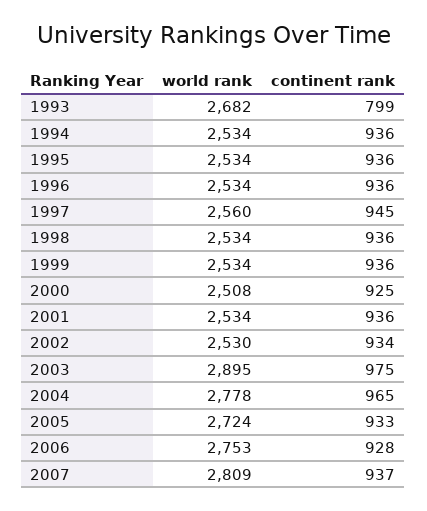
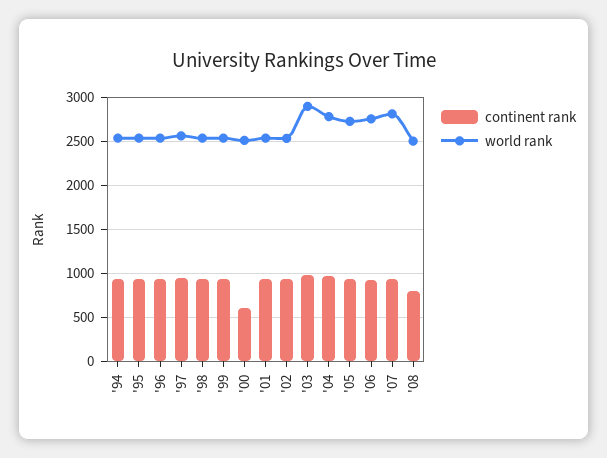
world rank, 1993: 2682 -> none
continent rank, 1993: 799 -> none
continent rank, 2000: 925 -> 600
continent rank, '08: none -> 800
world rank, '08: none -> 2500

